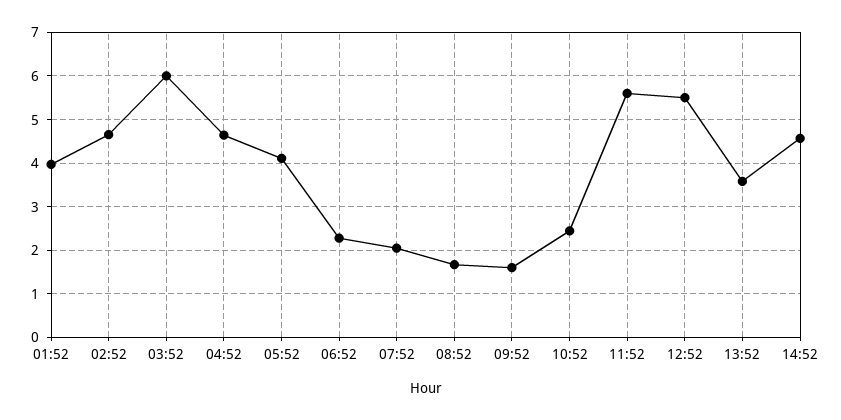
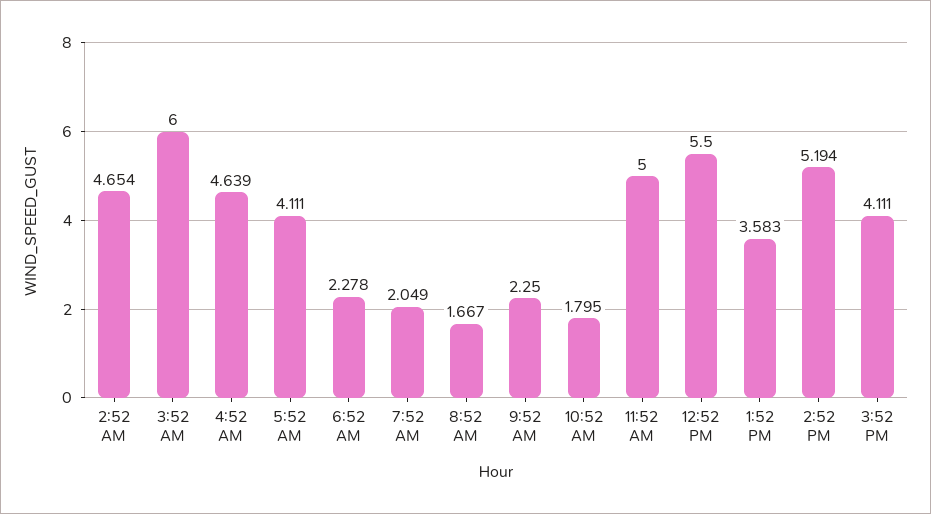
01:52: 4 -> none
09:52: 1.6 -> 2.25
10:52: 2.4 -> 1.795
11:52: 5.6 -> 5
14:52: 4.6 -> 5.194
3:52 PM: none -> 4.111

